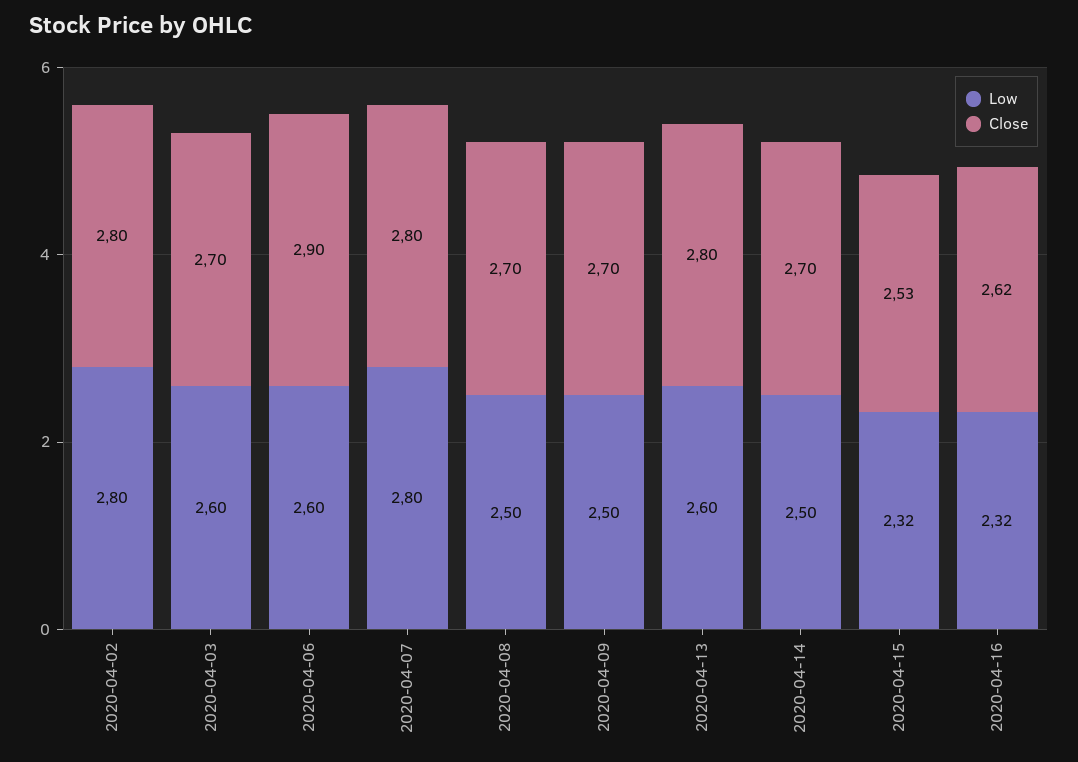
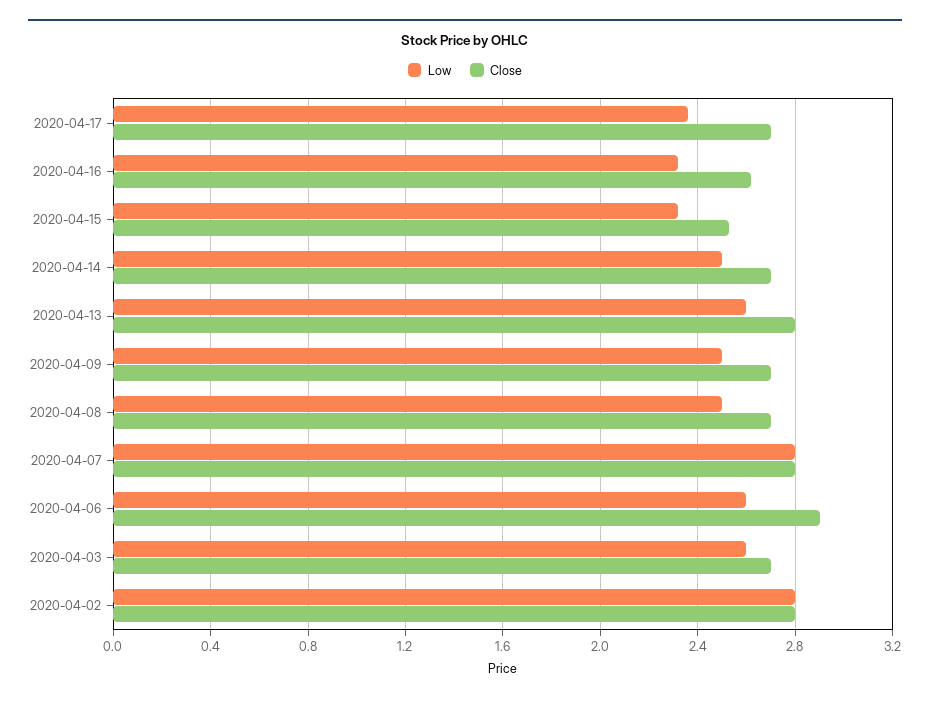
Low, 2020-04-17: none -> 2.35
Close, 2020-04-17: none -> 2.7

